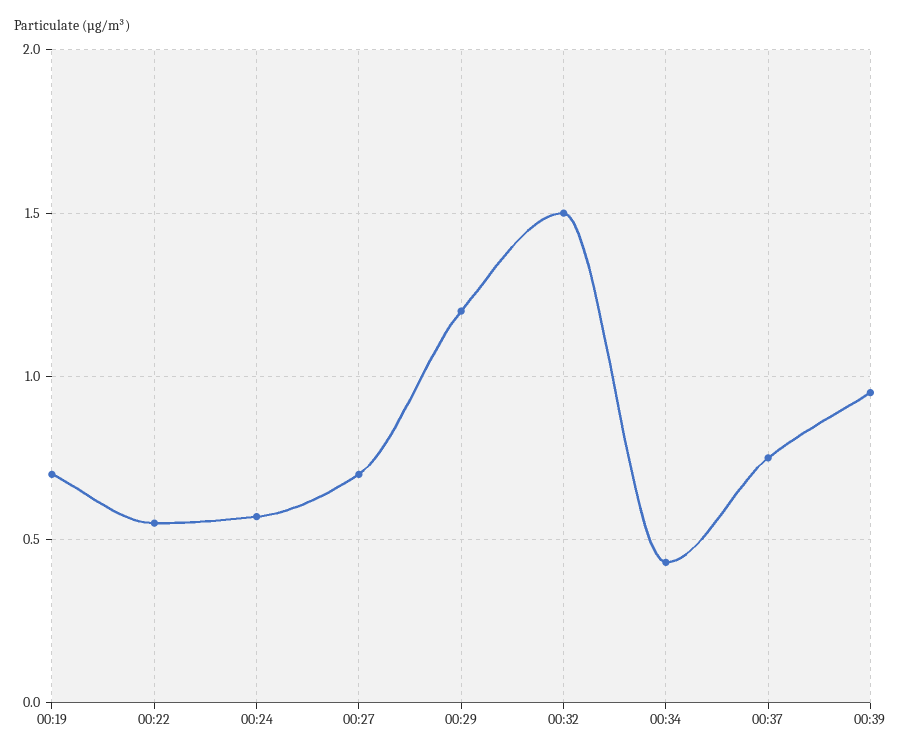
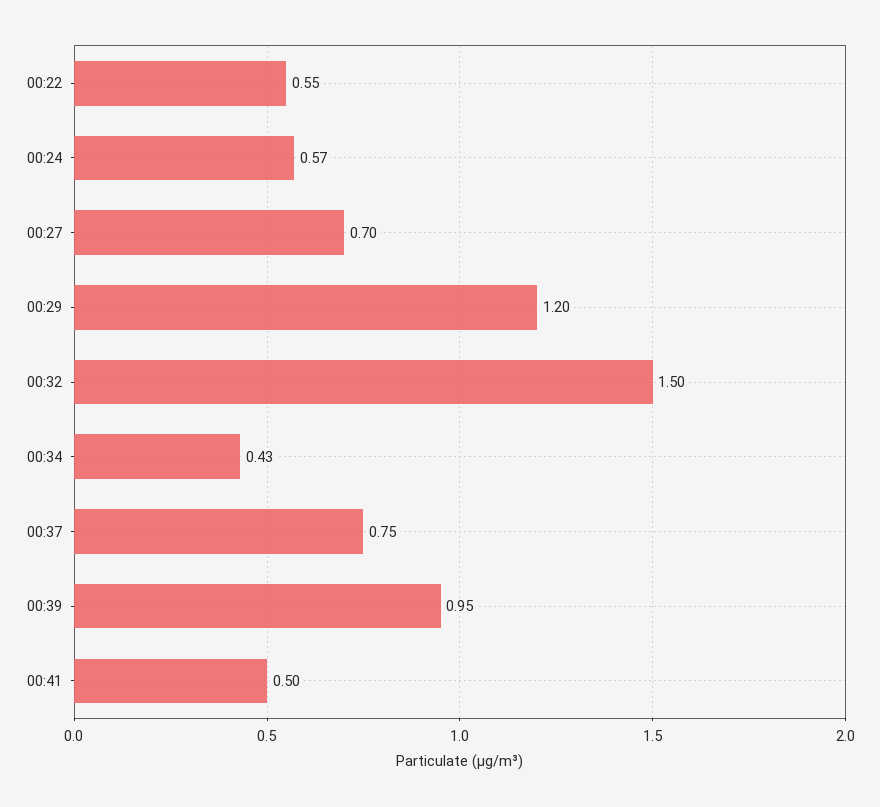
00:19: 0.7 -> none
00:41: none -> 0.5

